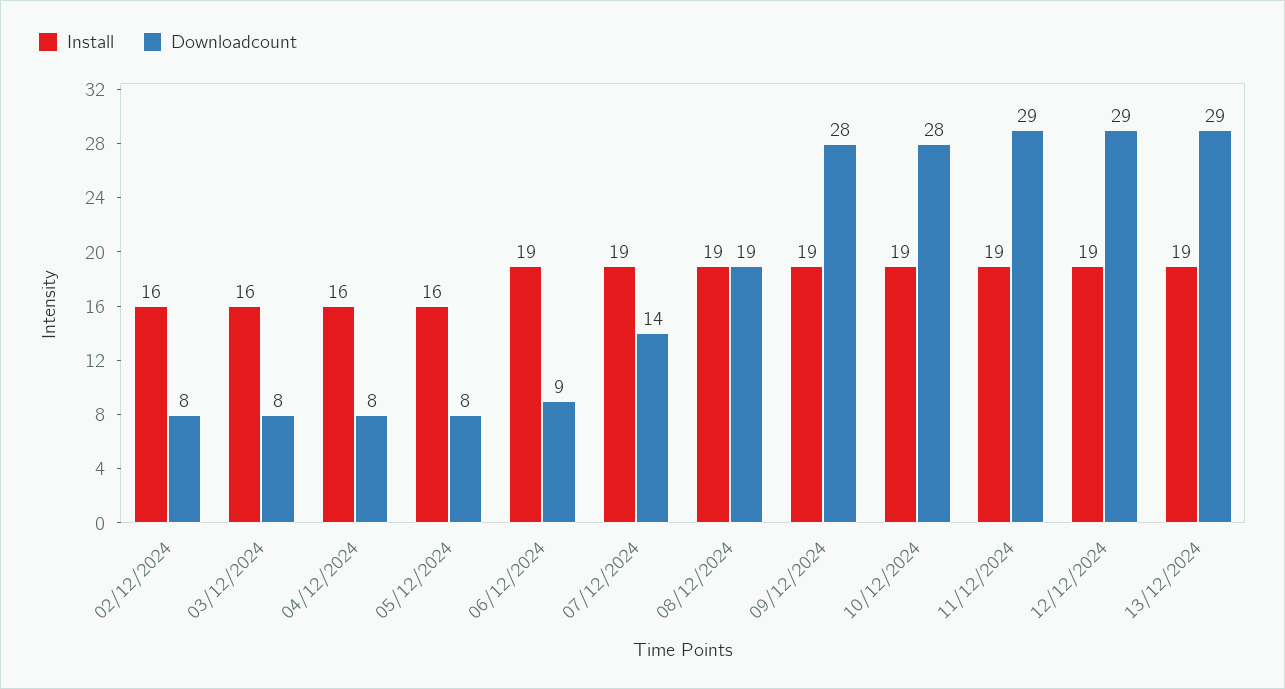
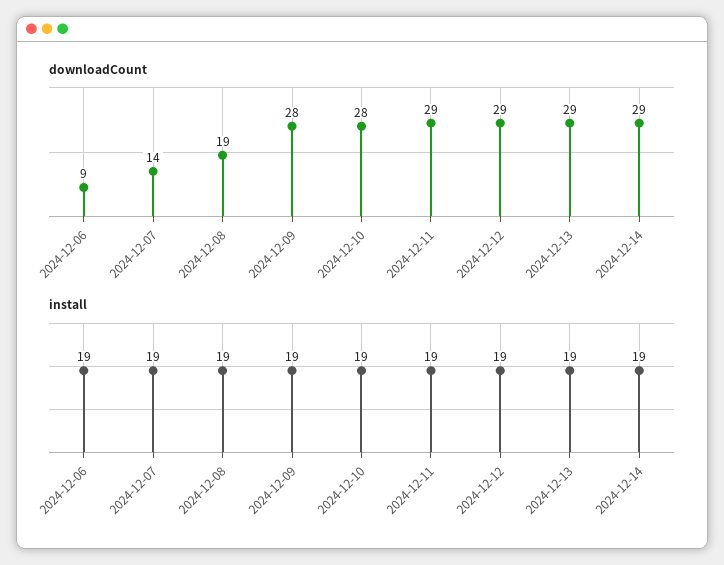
Install, 02/12/2024: 16 -> none
Downloadcount, 02/12/2024: 8 -> none
Install, 03/12/2024: 16 -> none
Downloadcount, 03/12/2024: 8 -> none
Install, 04/12/2024: 16 -> none
Downloadcount, 04/12/2024: 8 -> none
Install, 05/12/2024: 16 -> none
Downloadcount, 05/12/2024: 8 -> none
Downloadcount, 2024-12-14: none -> 29
Install, 2024-12-14: none -> 19

